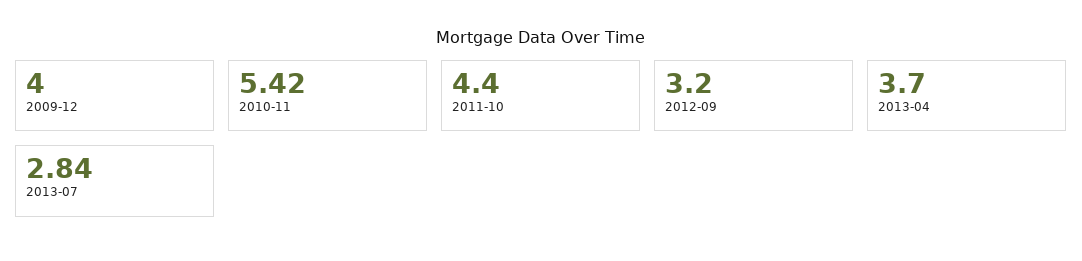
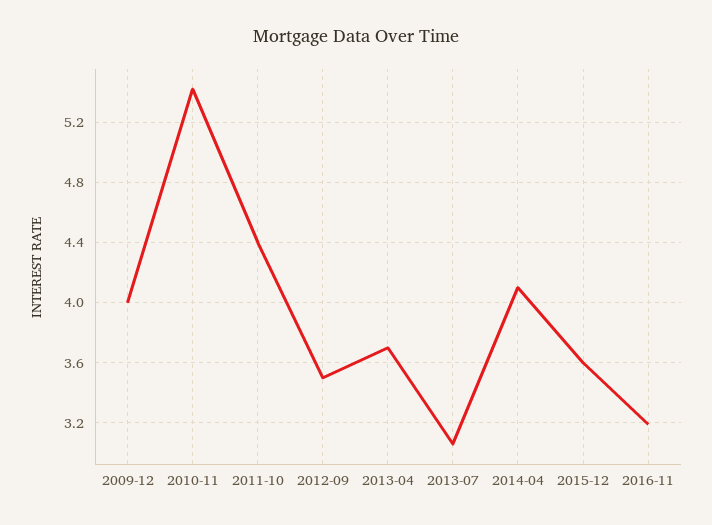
2012-09: 3.2 -> 3.5
2013-07: 2.84 -> 3.05
2014-04: none -> 4.1
2015-12: none -> 3.6
2016-11: none -> 3.2

